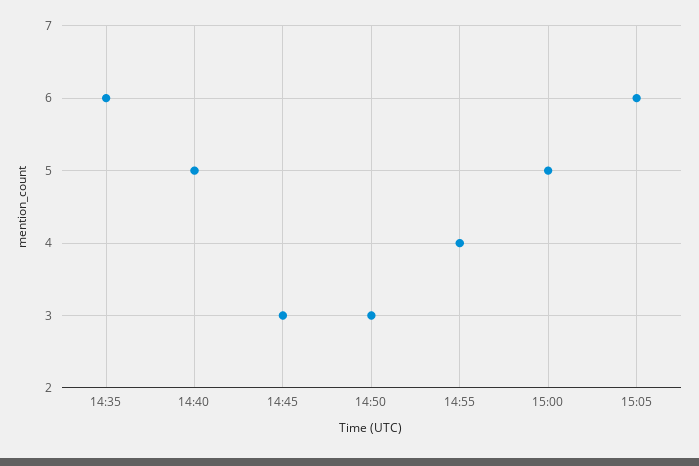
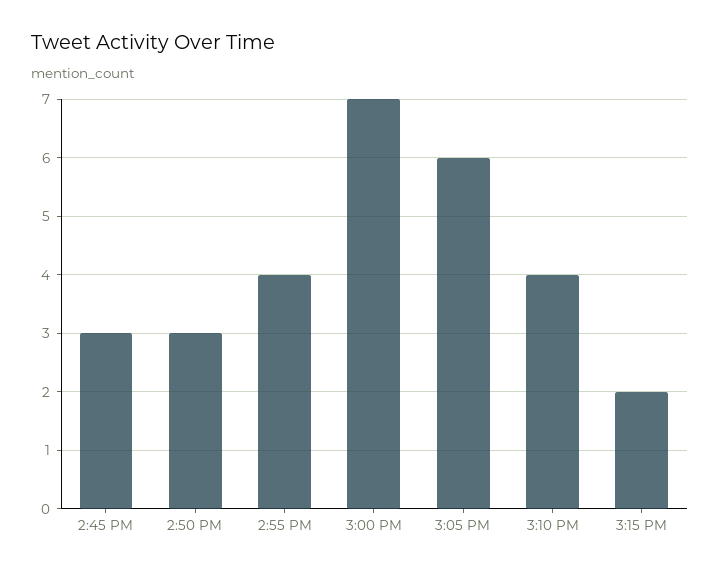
14:35: 6 -> none
14:40: 5 -> none
15:00: 5 -> 7
3:10 PM: none -> 4
3:15 PM: none -> 2

